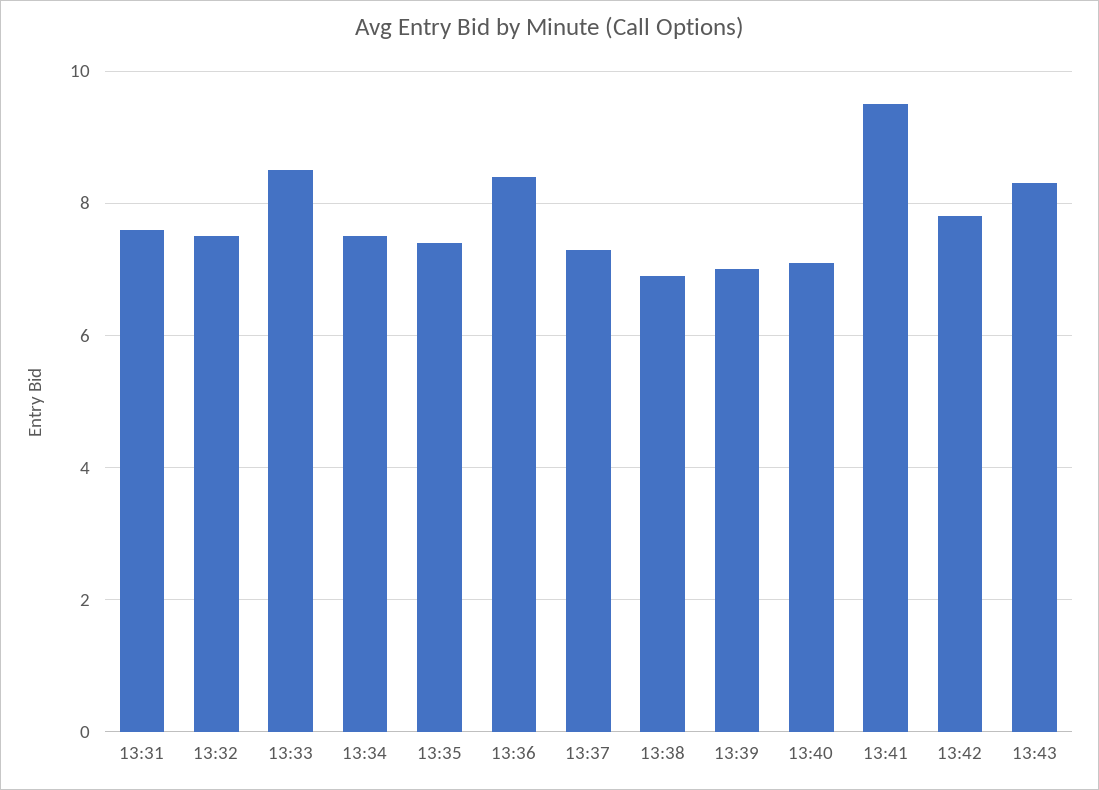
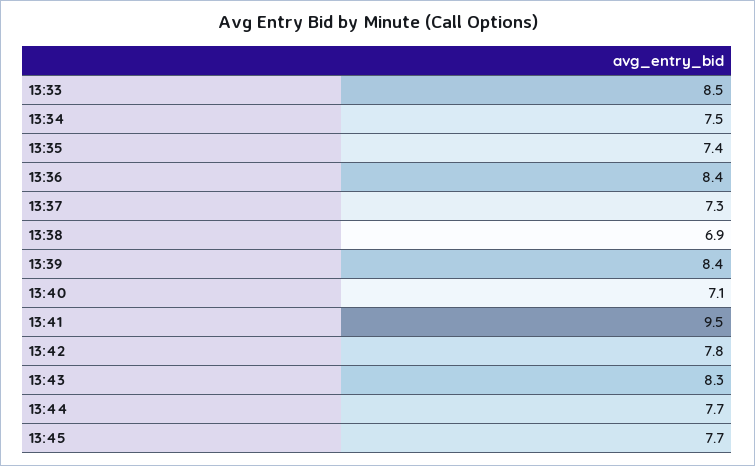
13:31: 7.5 -> none
13:32: 7.5 -> none
13:39: 7 -> 8.4
13:44: none -> 7.7
13:45: none -> 7.7

